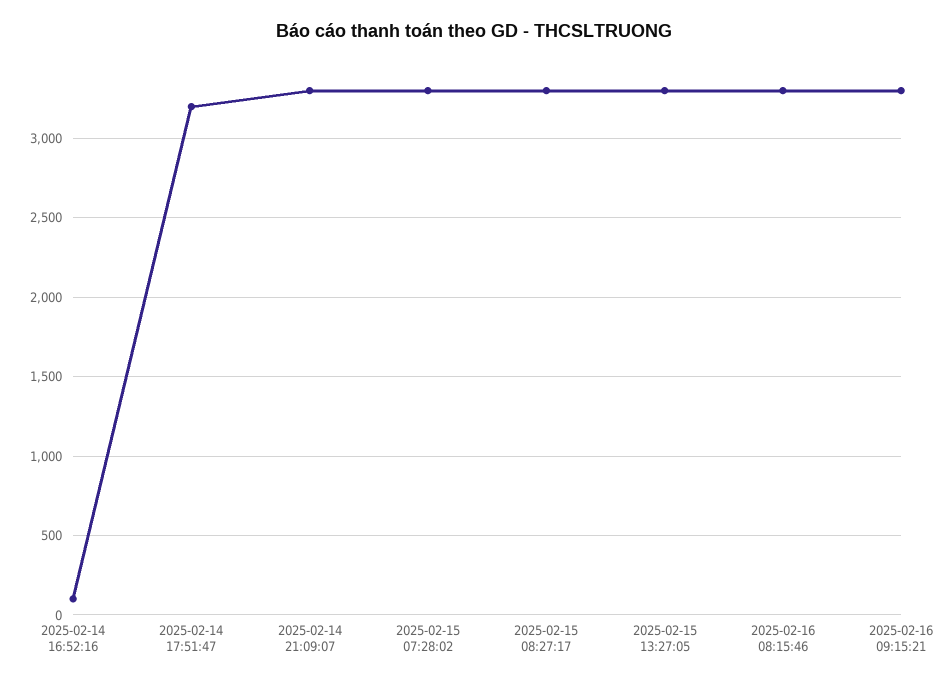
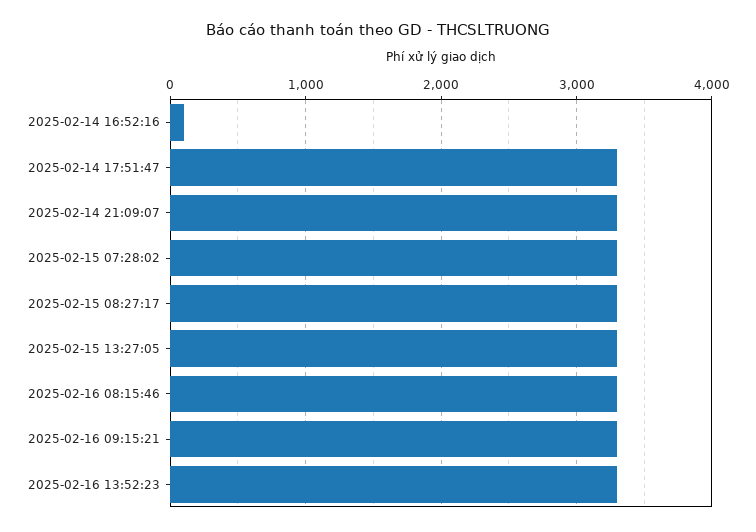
2025-02-14 17:51:47: 3200 -> 3300
2025-02-16 13:52:23: none -> 3300

